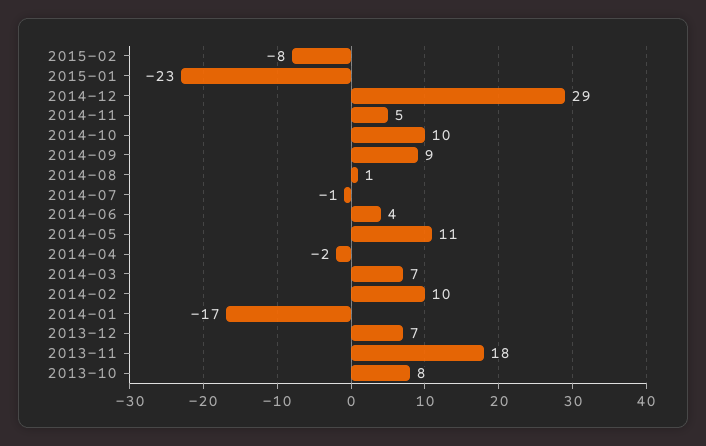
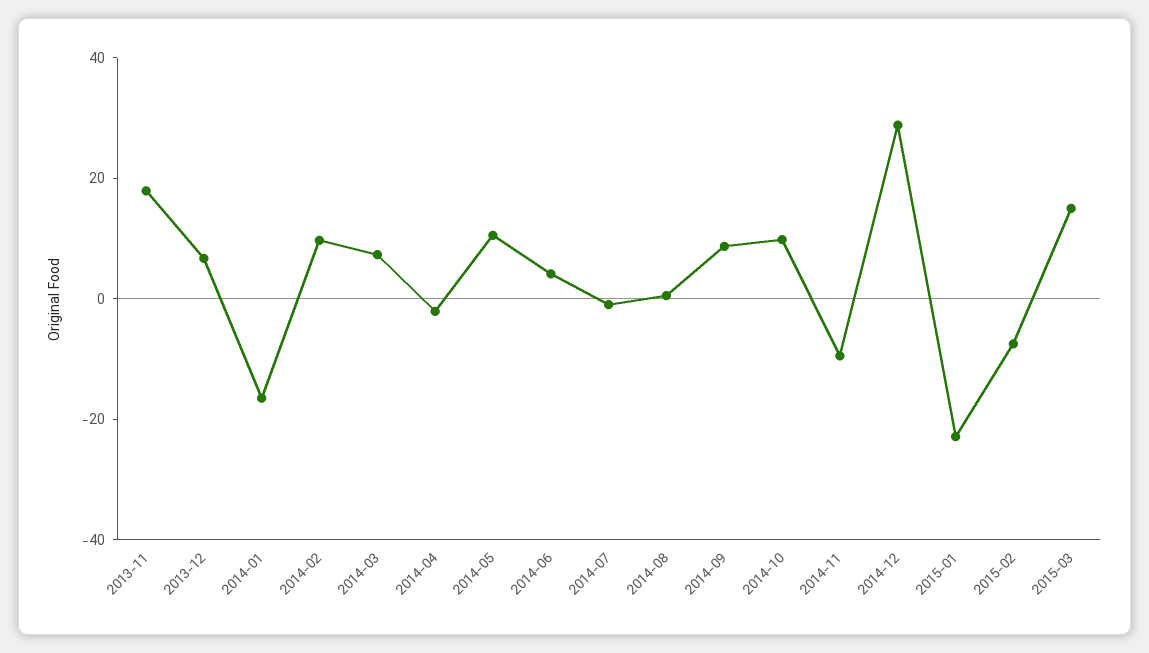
2014-11: 5 -> -10
2013-10: 8 -> none
2015-03: none -> 15

